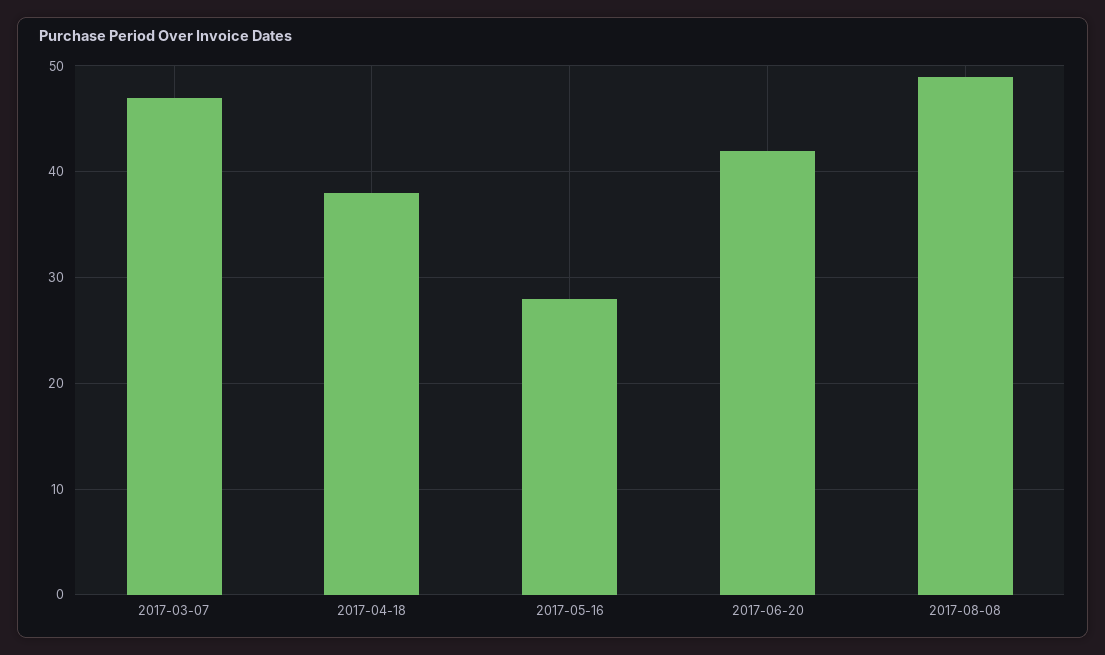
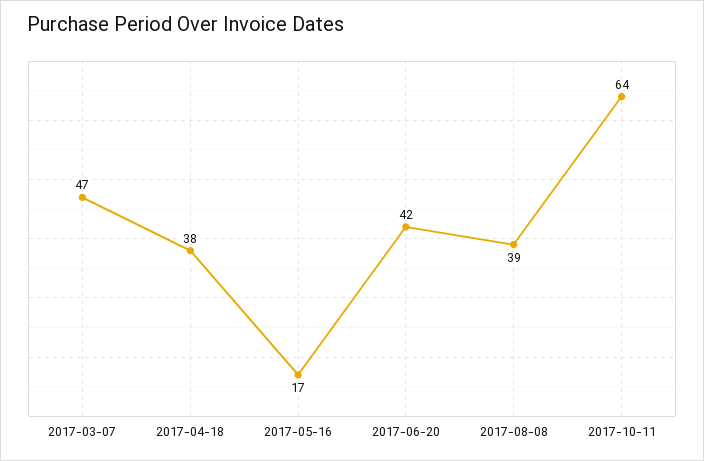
2017-05-16: 28 -> 17
2017-08-08: 49 -> 39
2017-10-11: none -> 64

